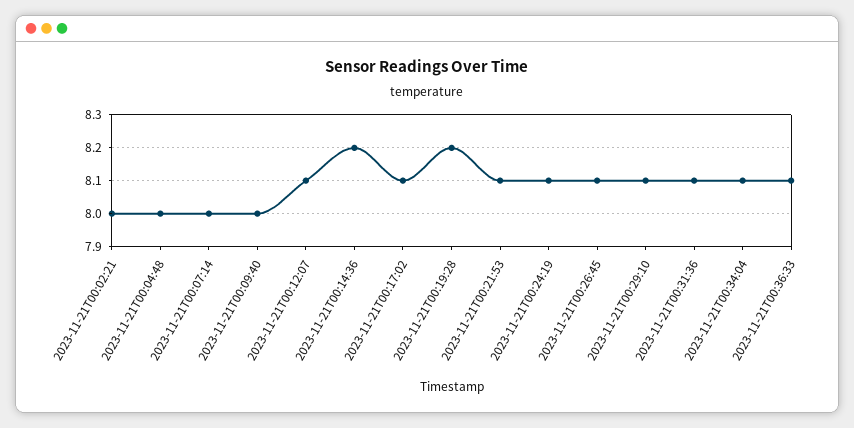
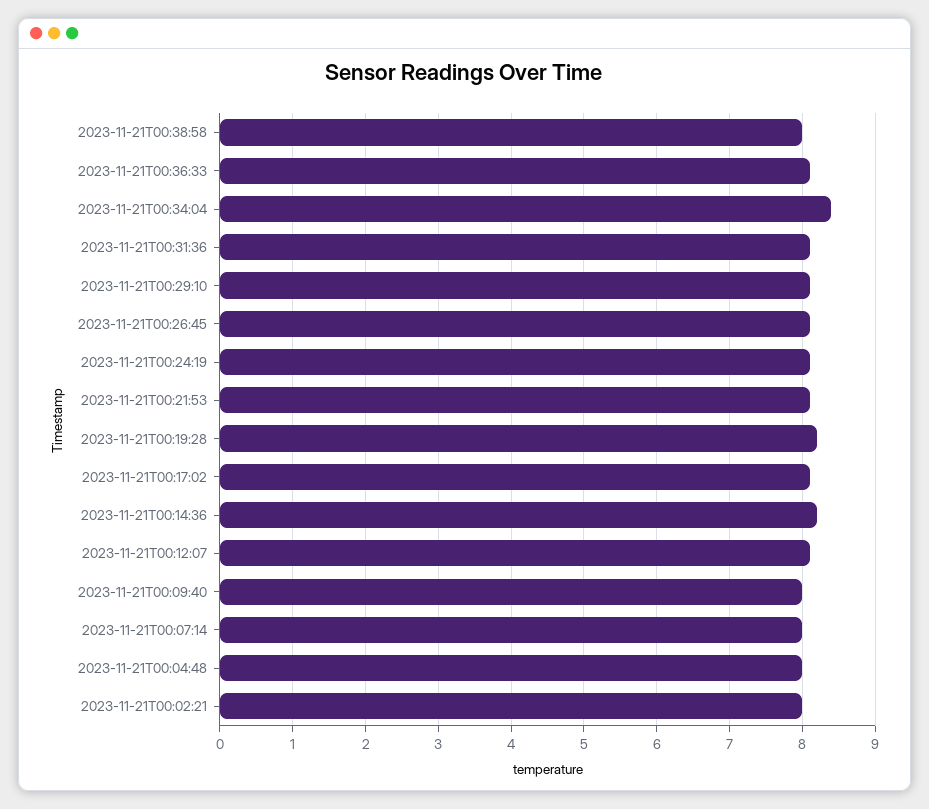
2023-11-21T00:34:04: 8.1 -> 8.4
2023-11-21T00:38:58: none -> 8

